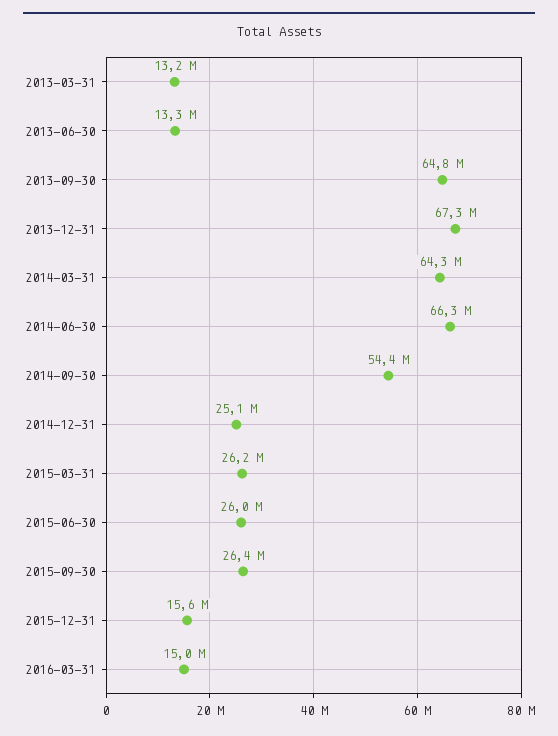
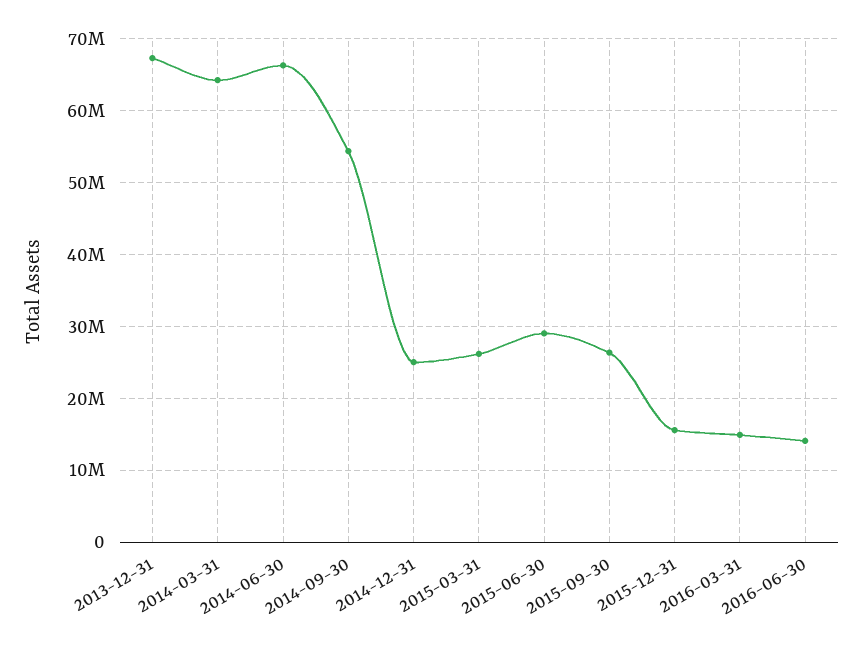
2013-03-31: 13200000 -> none
2013-06-30: 13300000 -> none
2013-09-30: 64800000 -> none
2015-06-30: 26000000 -> 29000000
2016-06-30: none -> 14000000

